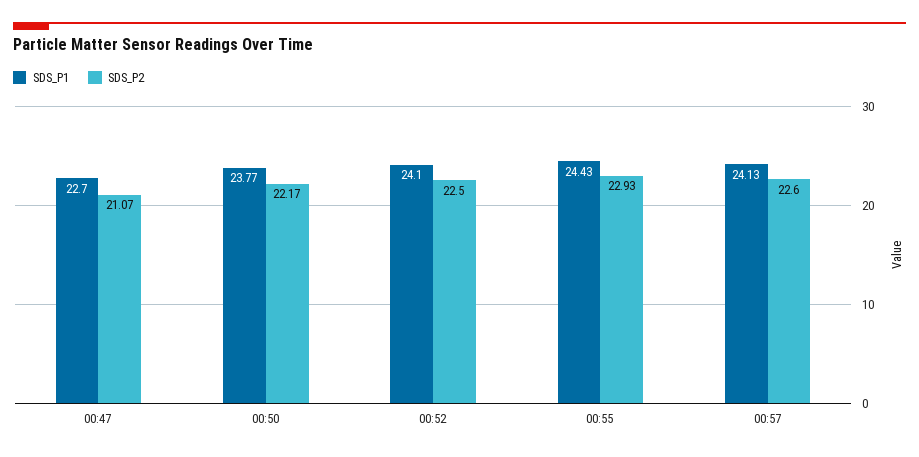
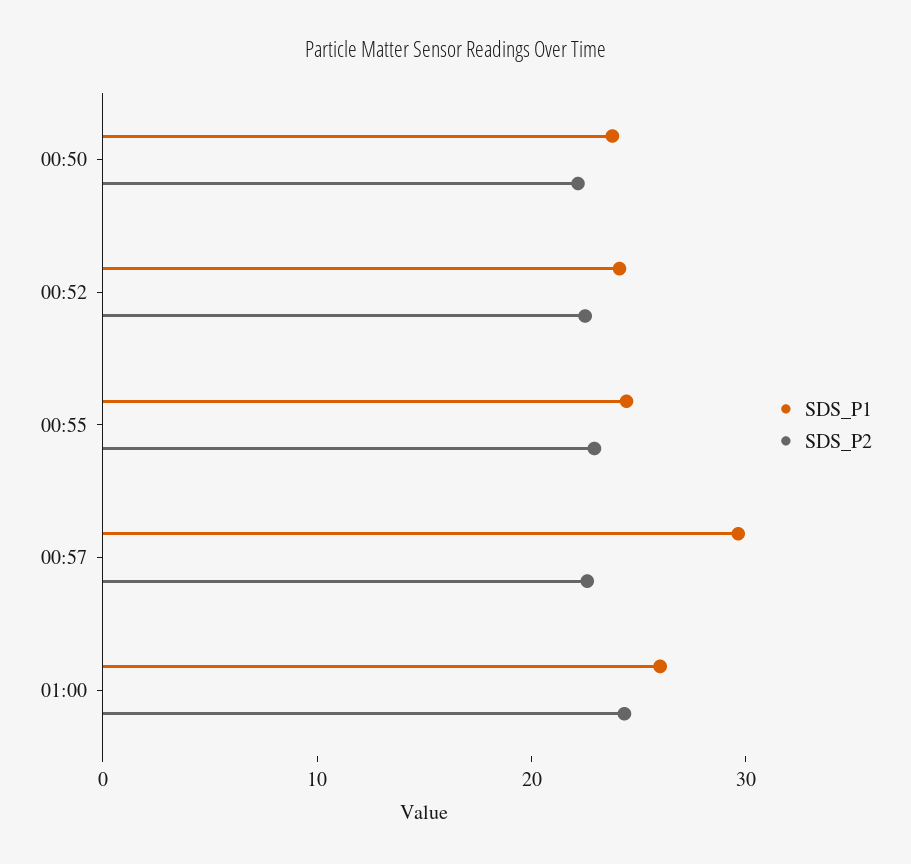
SDS_P1, 00:47: 22.7 -> none
SDS_P2, 00:47: 21.07 -> none
SDS_P1, 00:57: 24.13 -> 30
SDS_P1, 01:00: none -> 26
SDS_P2, 01:00: none -> 24

